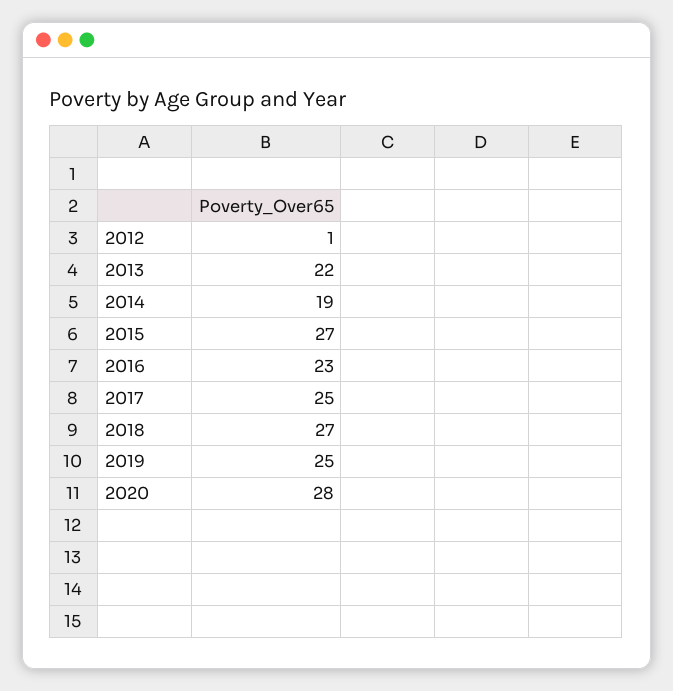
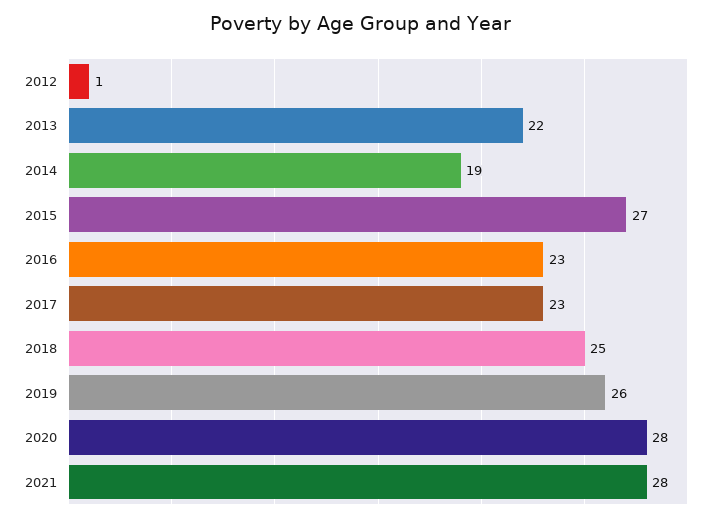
2017: 25 -> 23
2018: 27 -> 25
2019: 25 -> 26
2021: none -> 28

